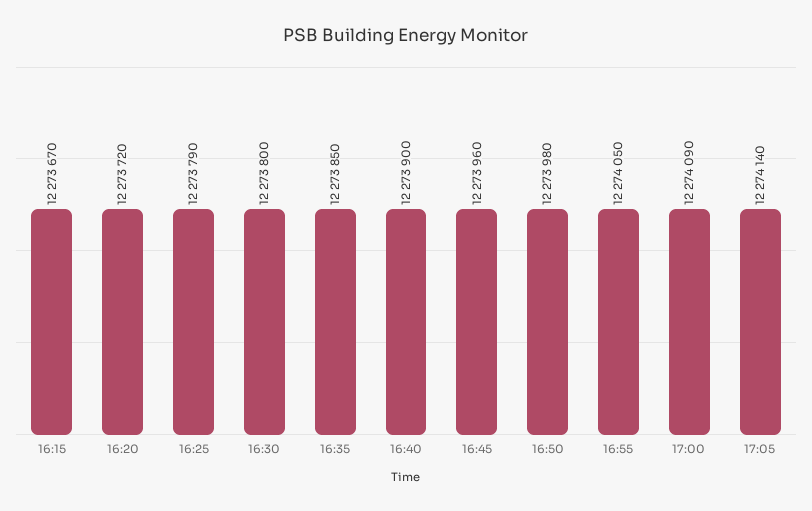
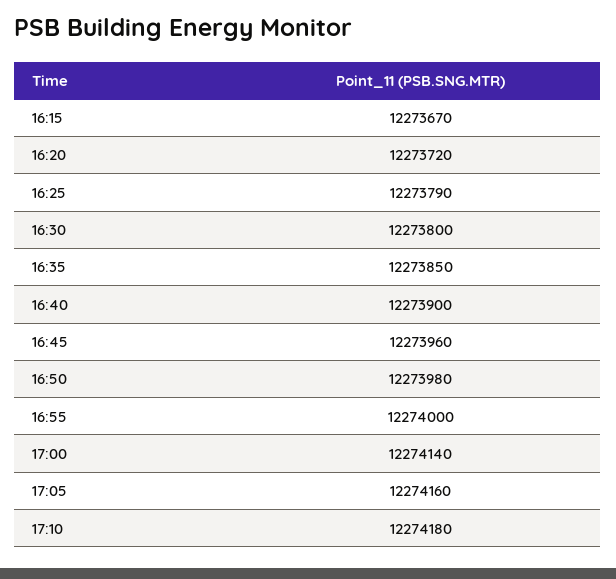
16:55: 12274050 -> 12274000
17:00: 12274090 -> 12274140
17:05: 12274140 -> 12274160
17:10: none -> 12274180

